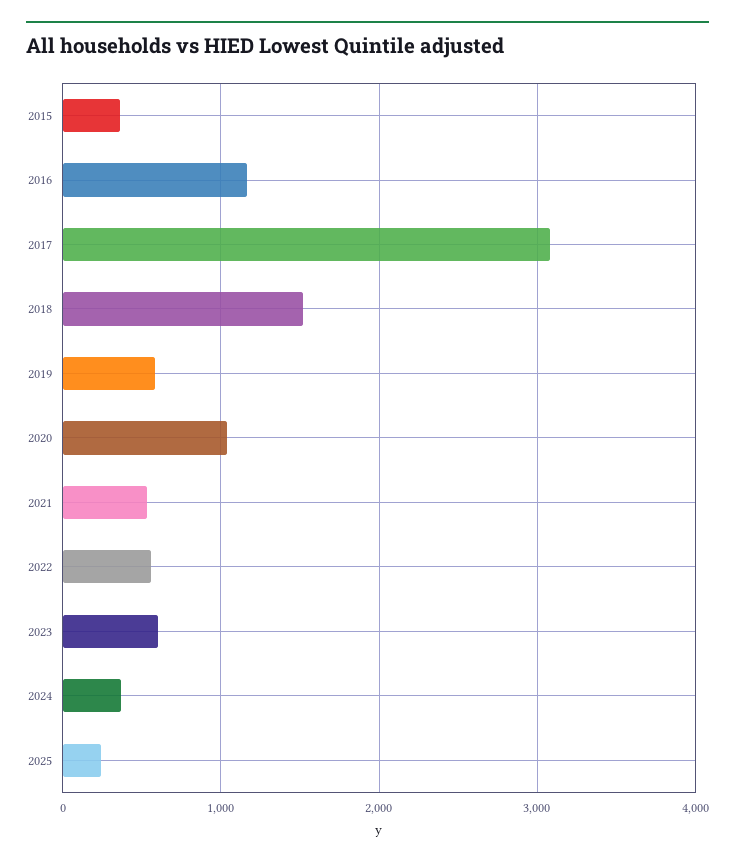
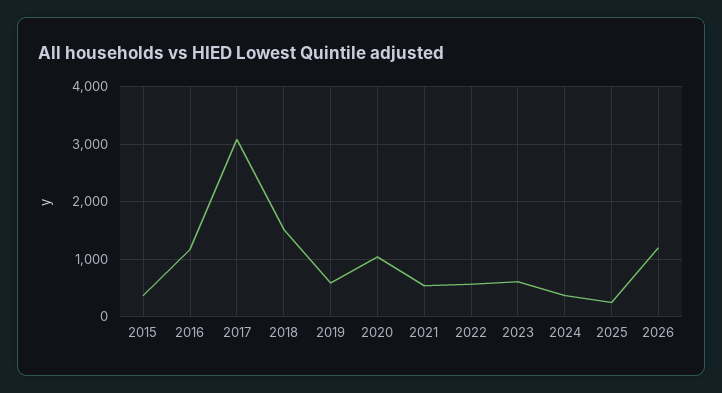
2026: none -> 1200

